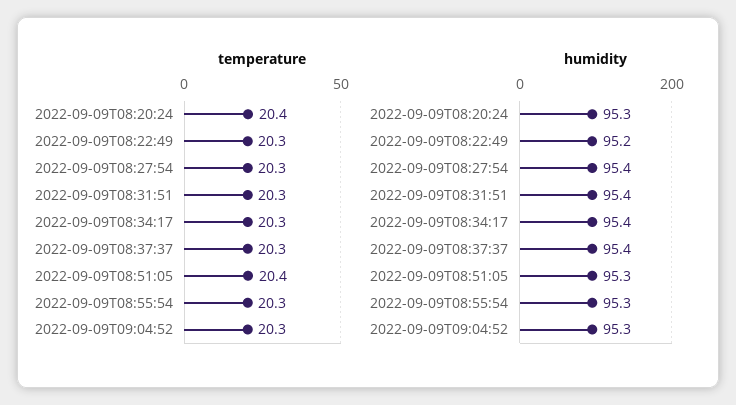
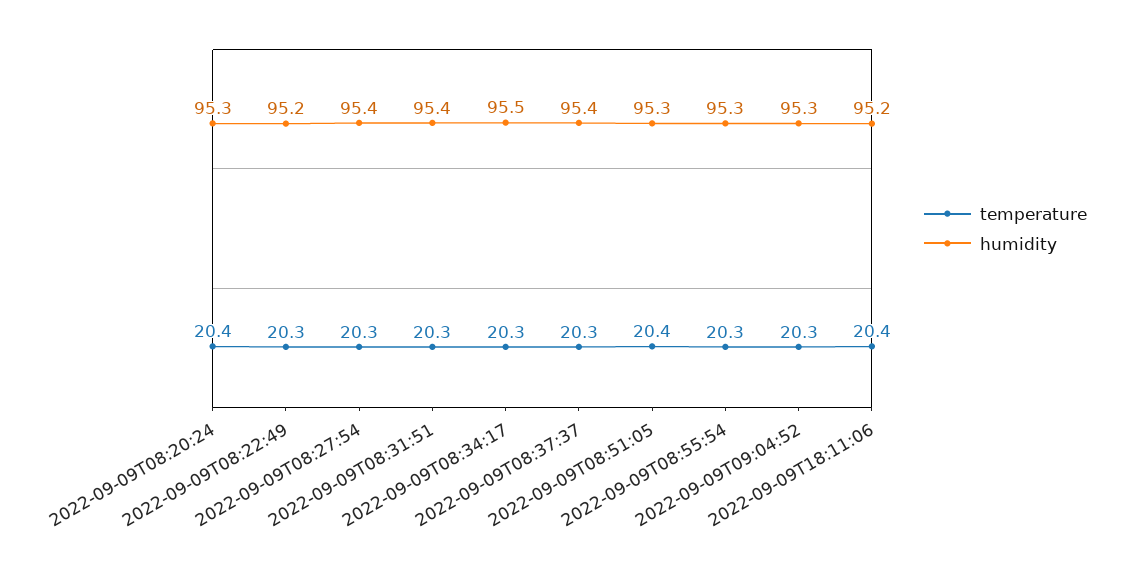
humidity, 2022-09-09T08:34:17: 95.4 -> 95.5
temperature, 2022-09-09T18:11:06: none -> 20.4
humidity, 2022-09-09T18:11:06: none -> 95.2

